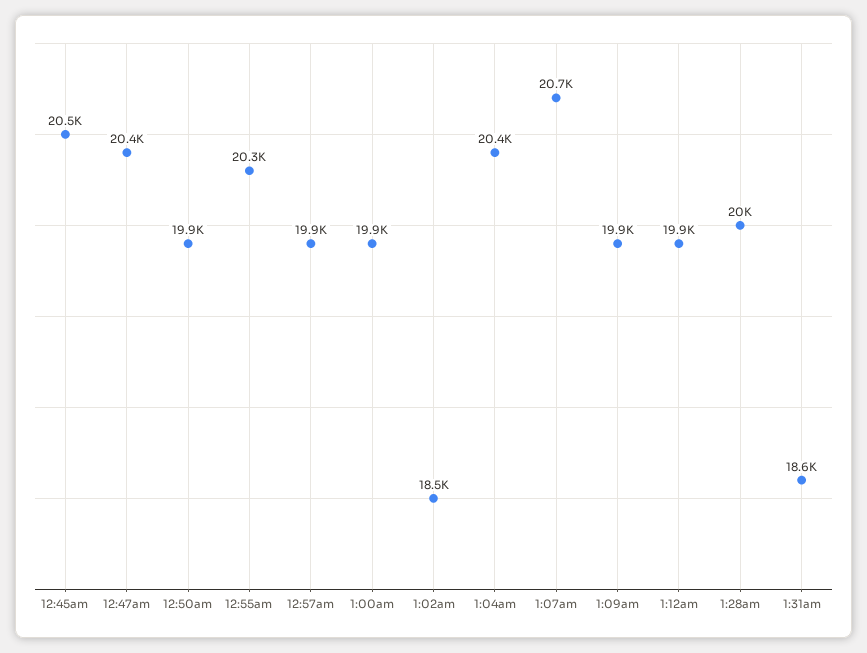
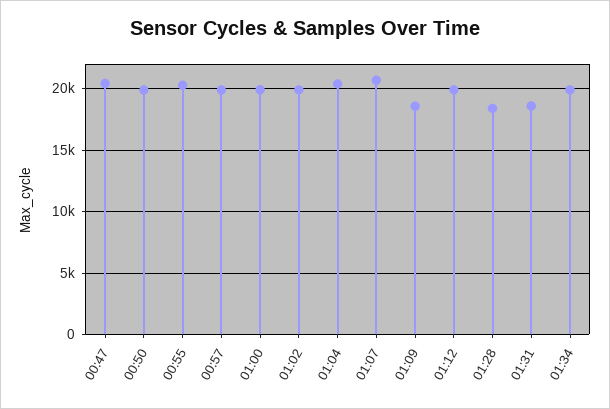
12:45am: 20500 -> none
1:02am: 18500 -> 20000
1:09am: 19900 -> 18500
1:28am: 20000 -> 18500
01:34: none -> 20000

